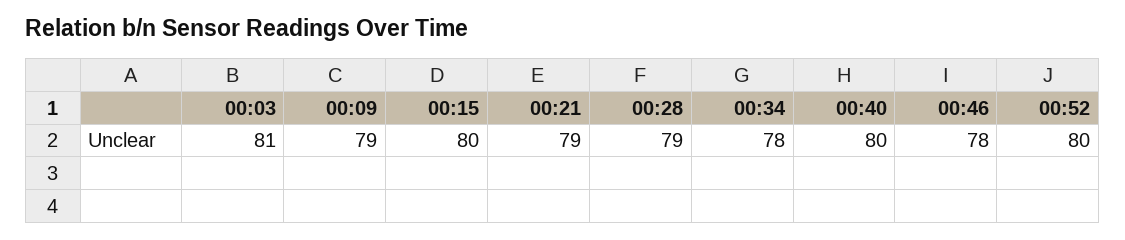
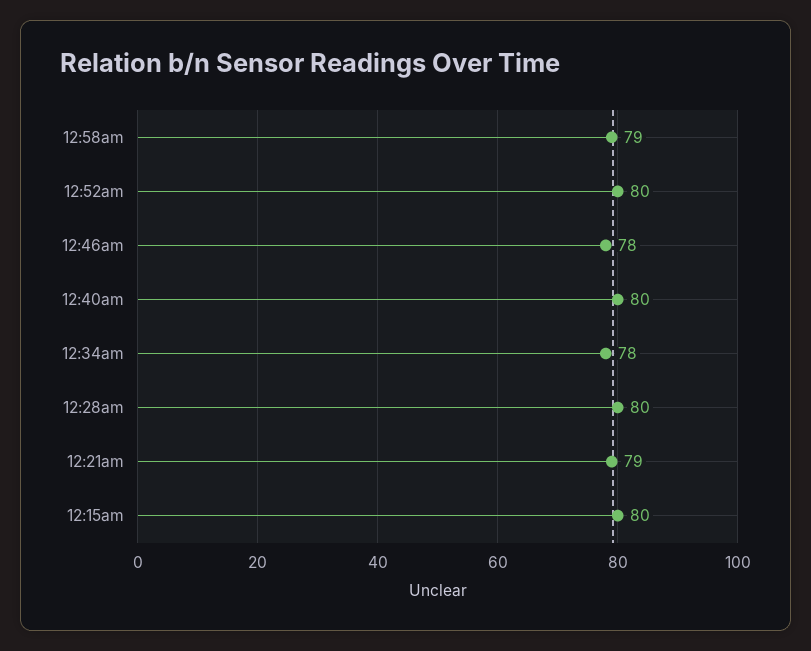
00:03: 81 -> none
00:09: 79 -> none
00:28: 79 -> 80
12:58am: none -> 79

